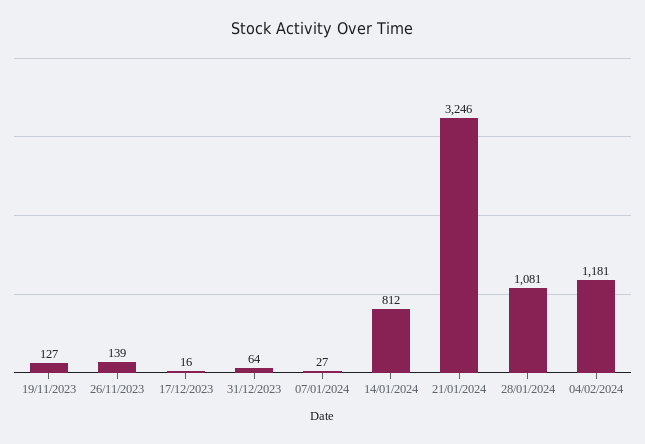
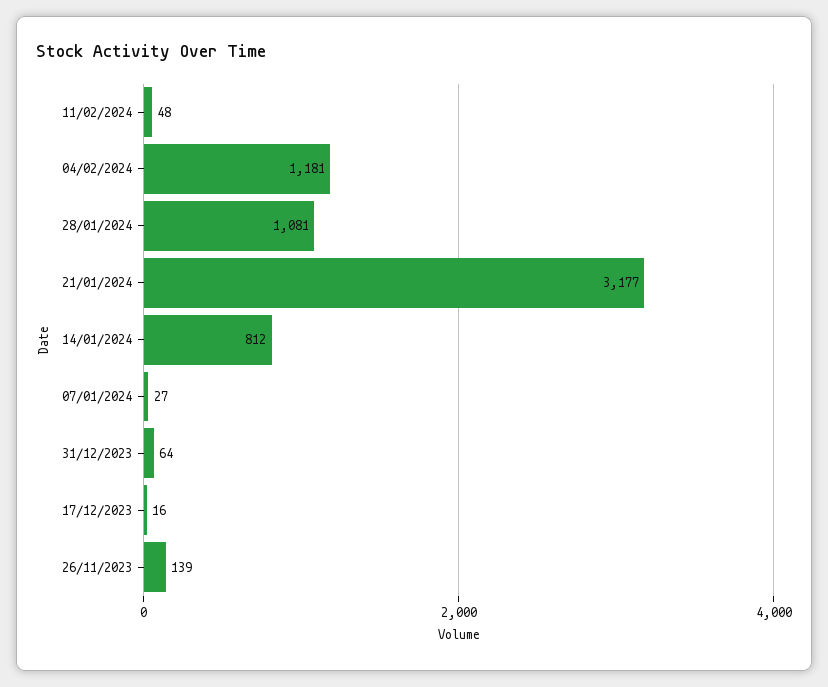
19/11/2023: 127 -> none
21/01/2024: 3246 -> 3177
11/02/2024: none -> 48

